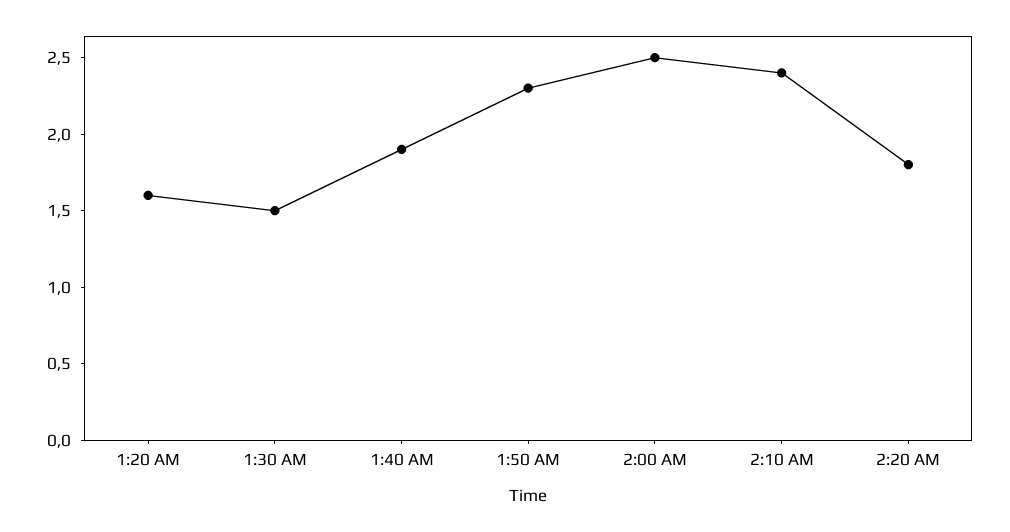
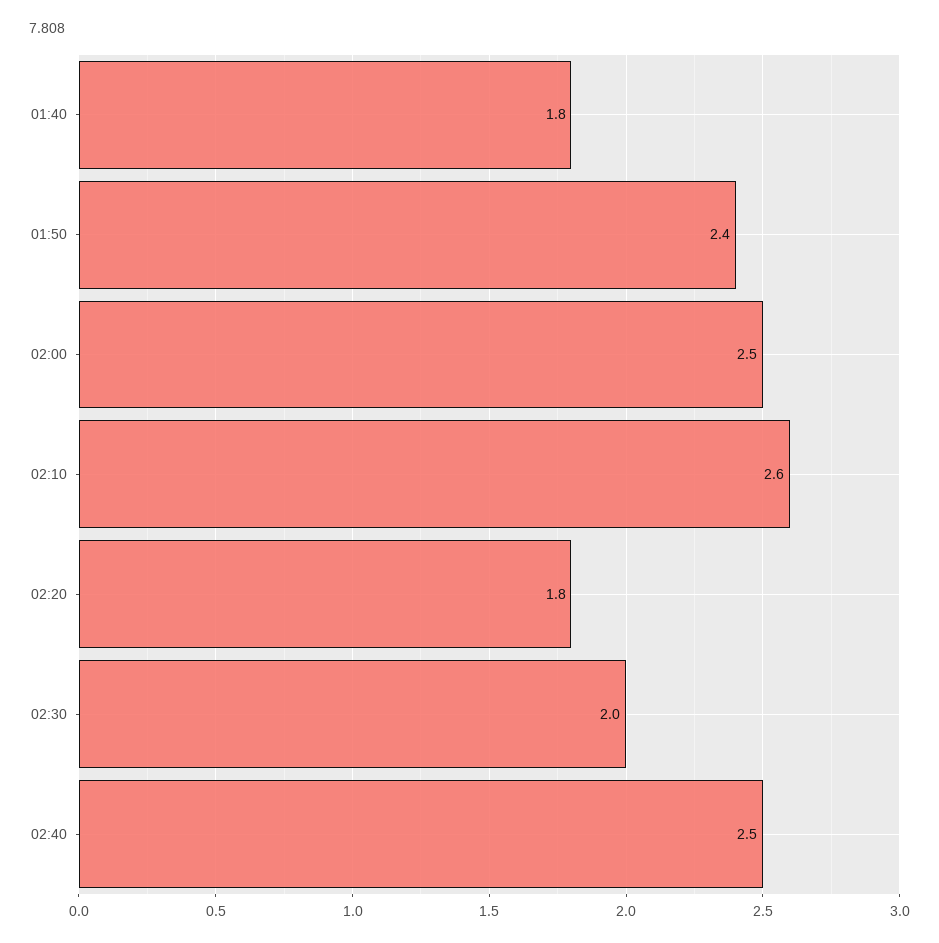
1:20 AM: 1.6 -> none
1:30 AM: 1.5 -> none
1:40 AM: 1.9 -> 1.8
1:50 AM: 2.3 -> 2.4
2:10 AM: 2.4 -> 2.6
02:30: none -> 2
02:40: none -> 2.5

